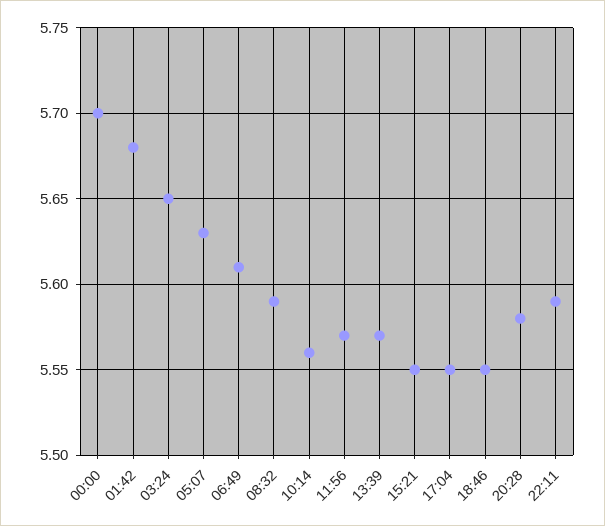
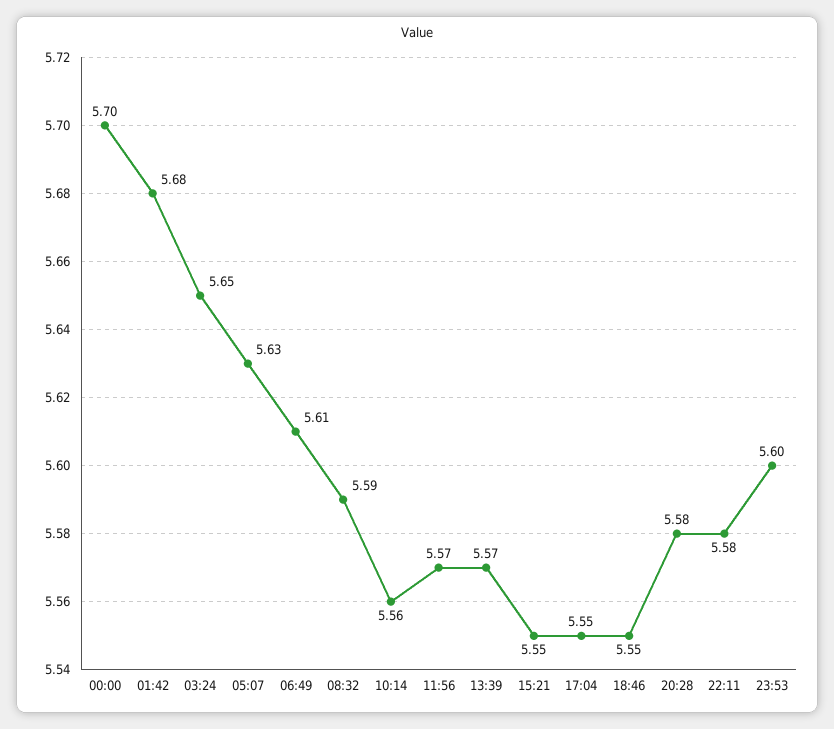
22:11: 5.59 -> 5.58
23:53: none -> 5.6

